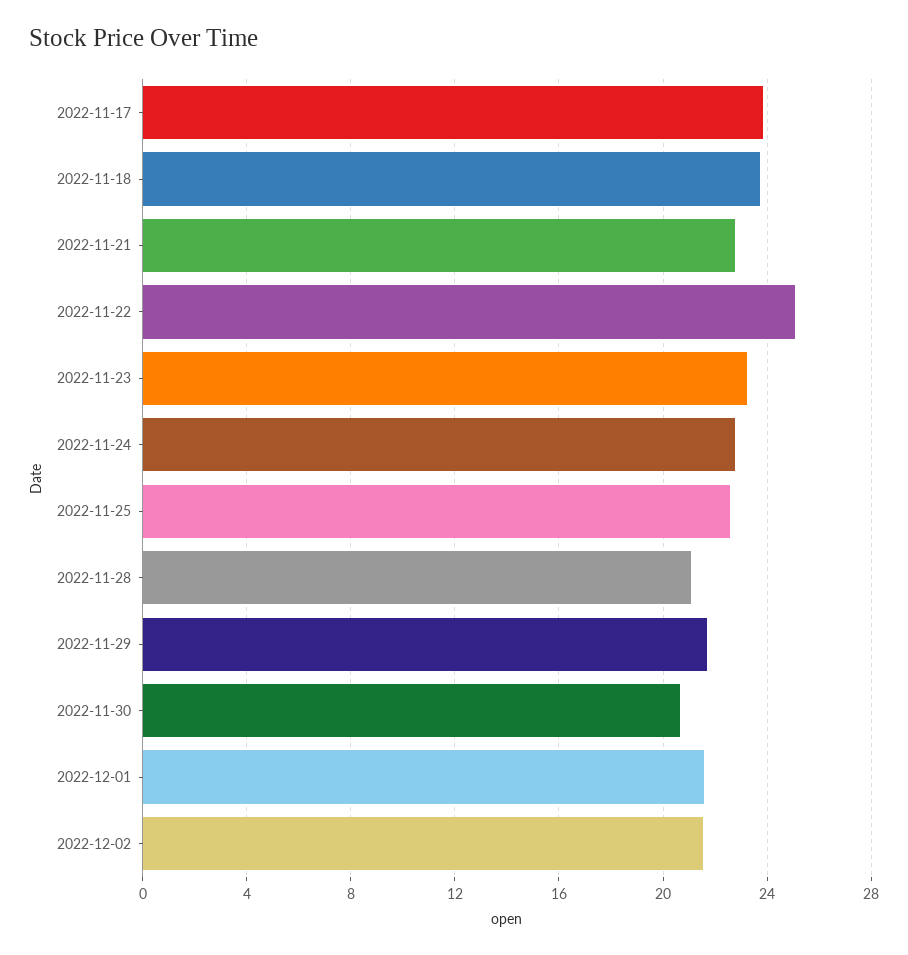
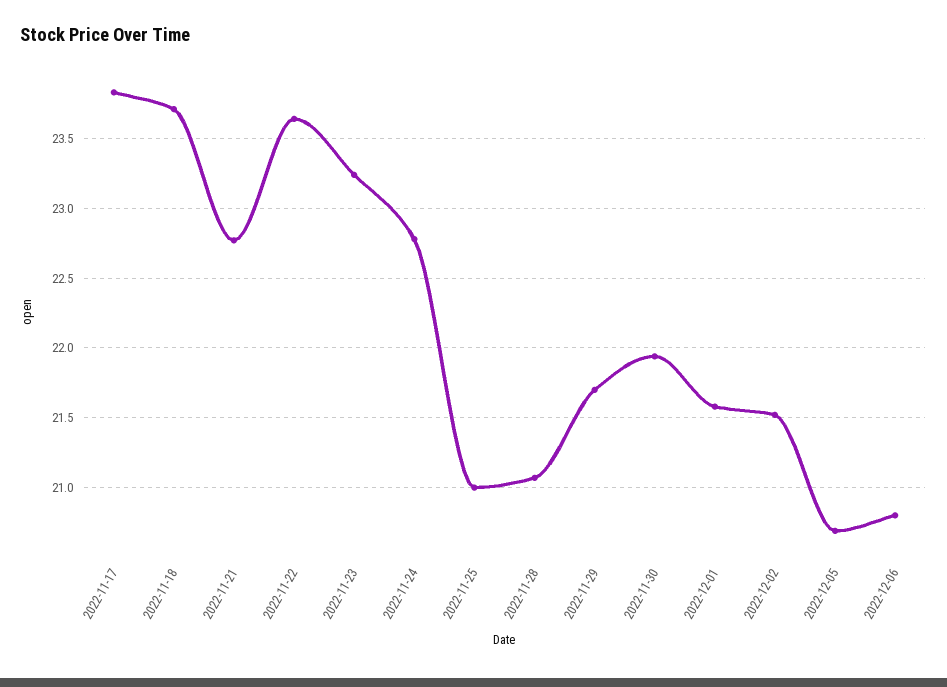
2022-11-22: 25 -> 23.65
2022-11-25: 22.5 -> 21
2022-11-30: 20.5 -> 21.95
2022-12-05: none -> 20.7
2022-12-06: none -> 20.8

